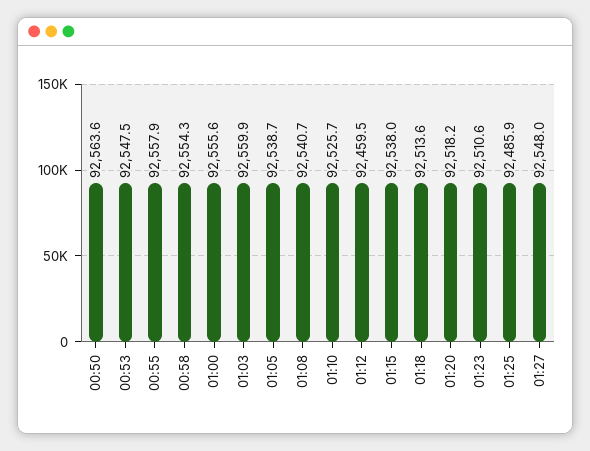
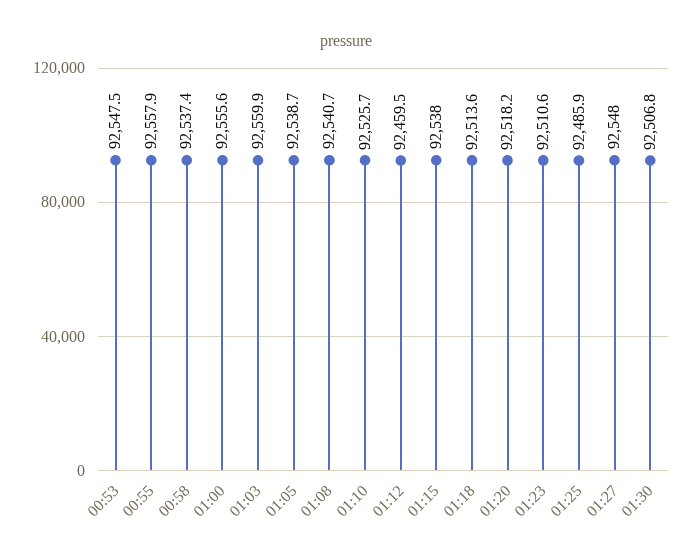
00:50: 92563.6 -> none
00:58: 92554.3 -> 92537.4
01:30: none -> 92506.8

